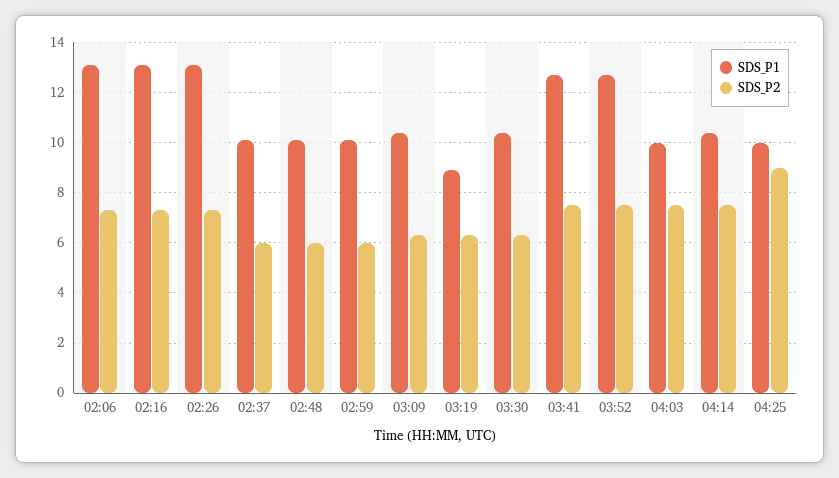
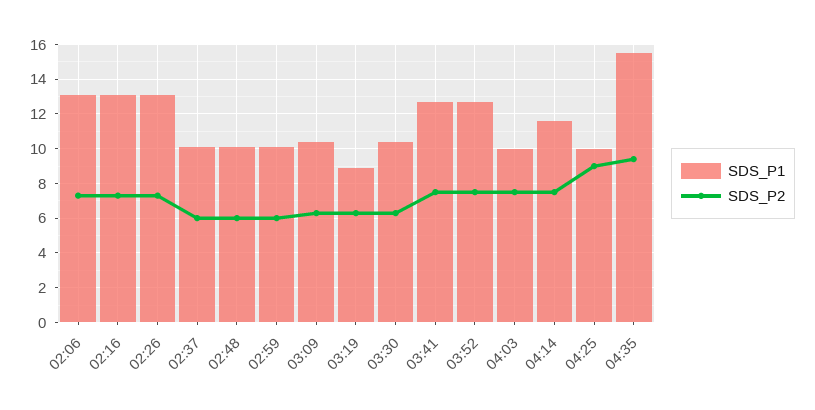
SDS_P1, 04:14: 10.5 -> 11.5
SDS_P1, 04:35: none -> 15.5
SDS_P2, 04:35: none -> 9.5

